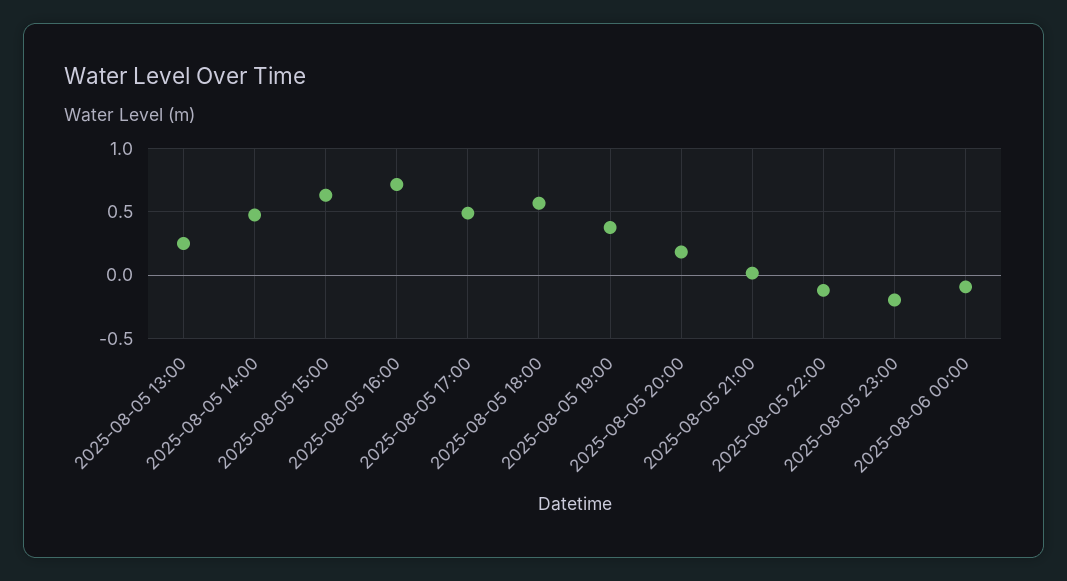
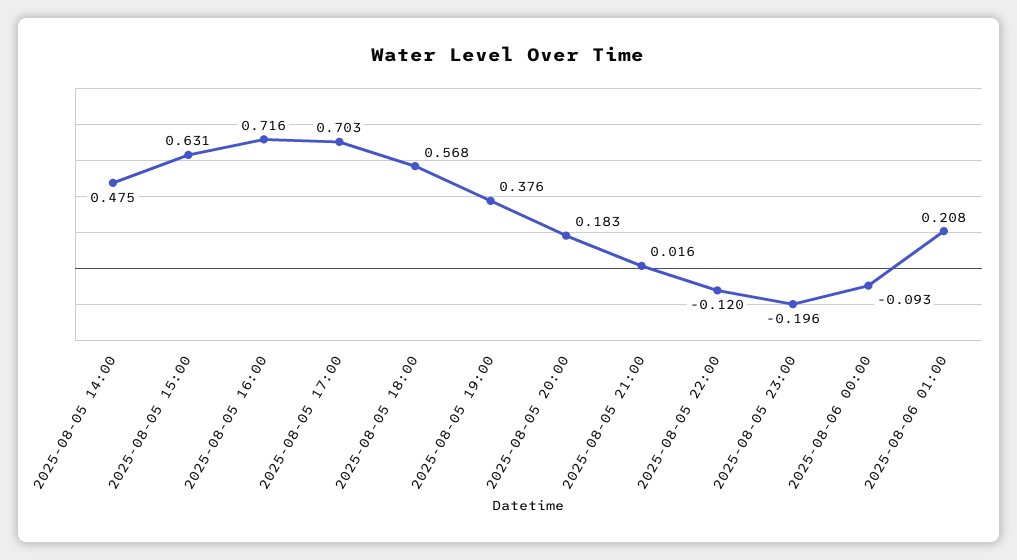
2025-08-05 13:00: 0.25 -> none
2025-08-05 17:00: 0.5 -> 0.703
2025-08-06 01:00: none -> 0.208

